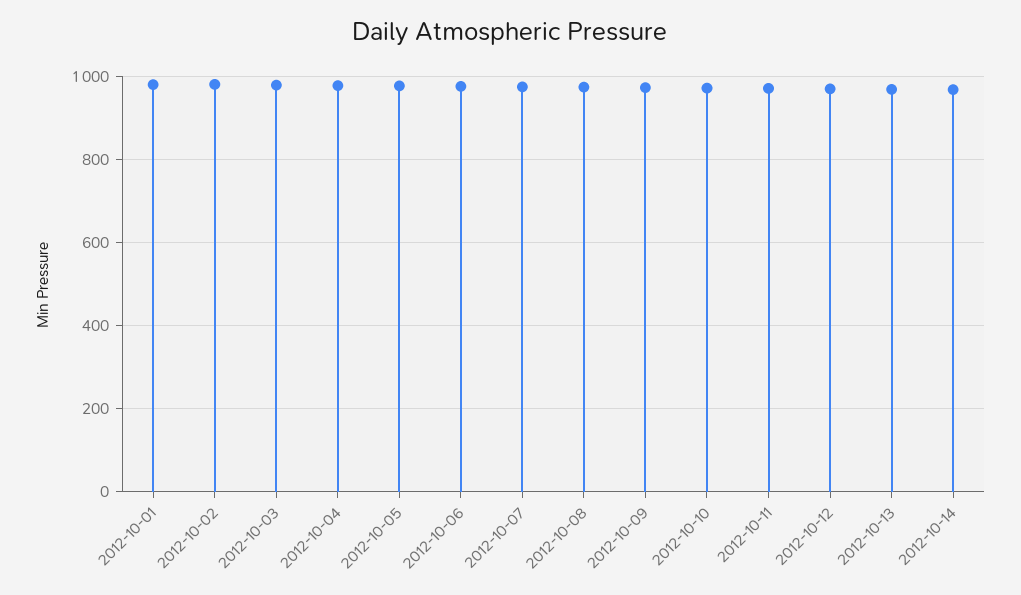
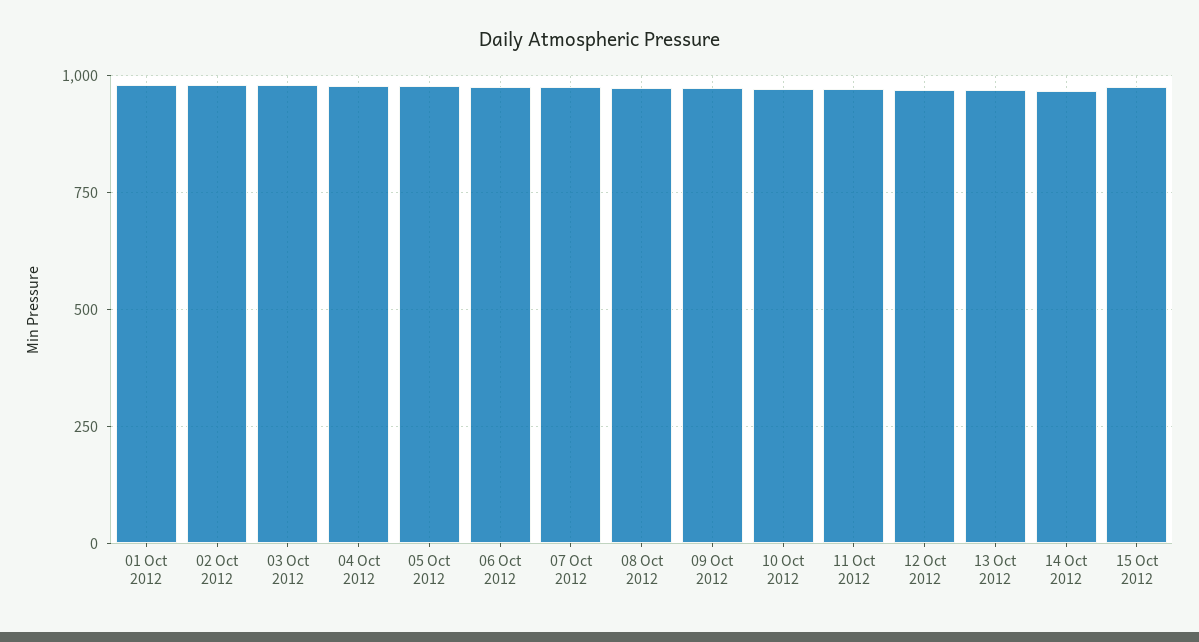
15 Oct 2012: none -> 975

